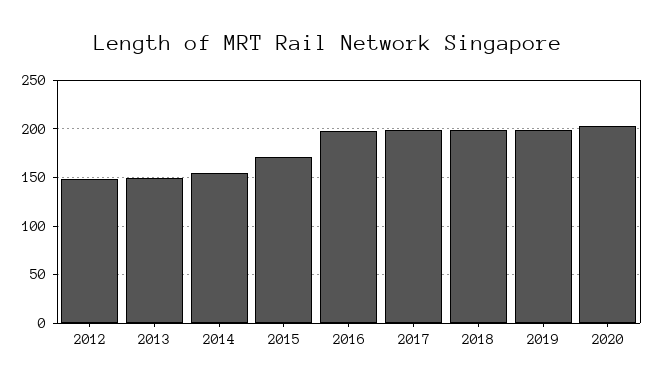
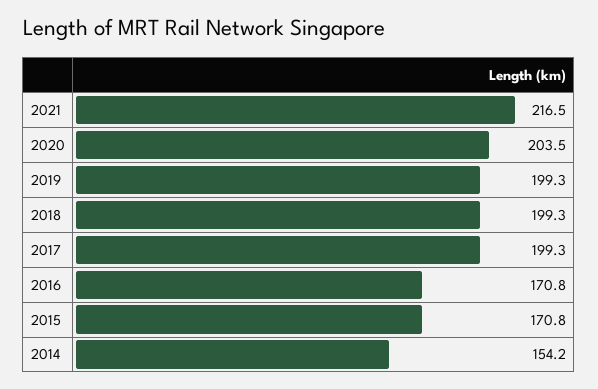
2012: 150 -> none
2013: 150 -> none
2016: 200 -> 170.8
2021: none -> 216.5

